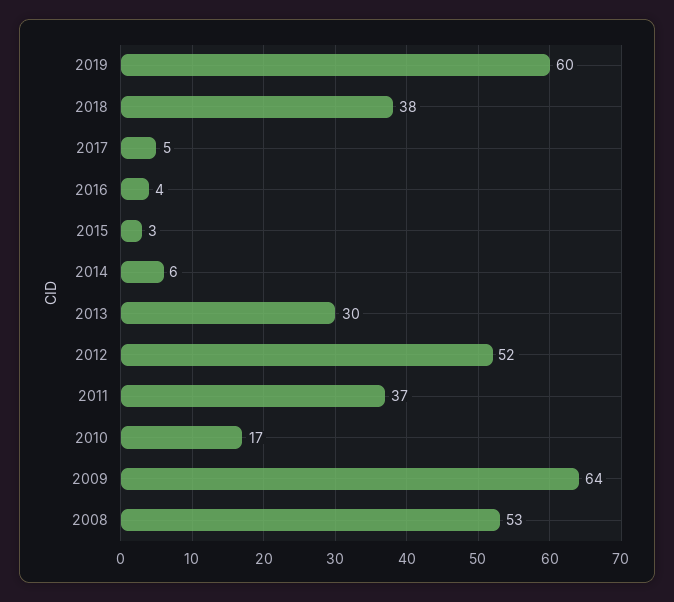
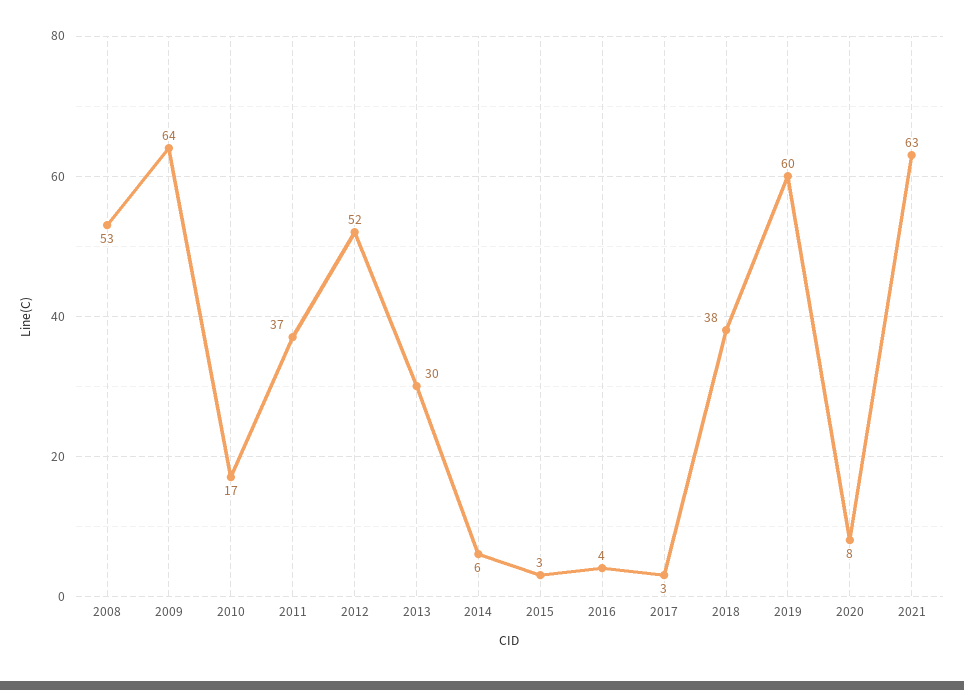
2017: 5 -> 3
2020: none -> 8
2021: none -> 63

